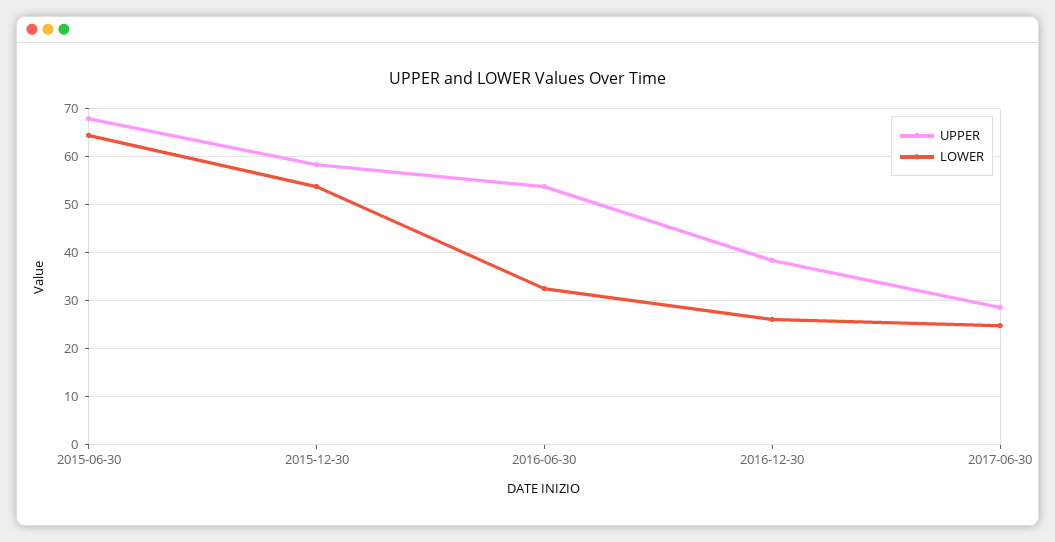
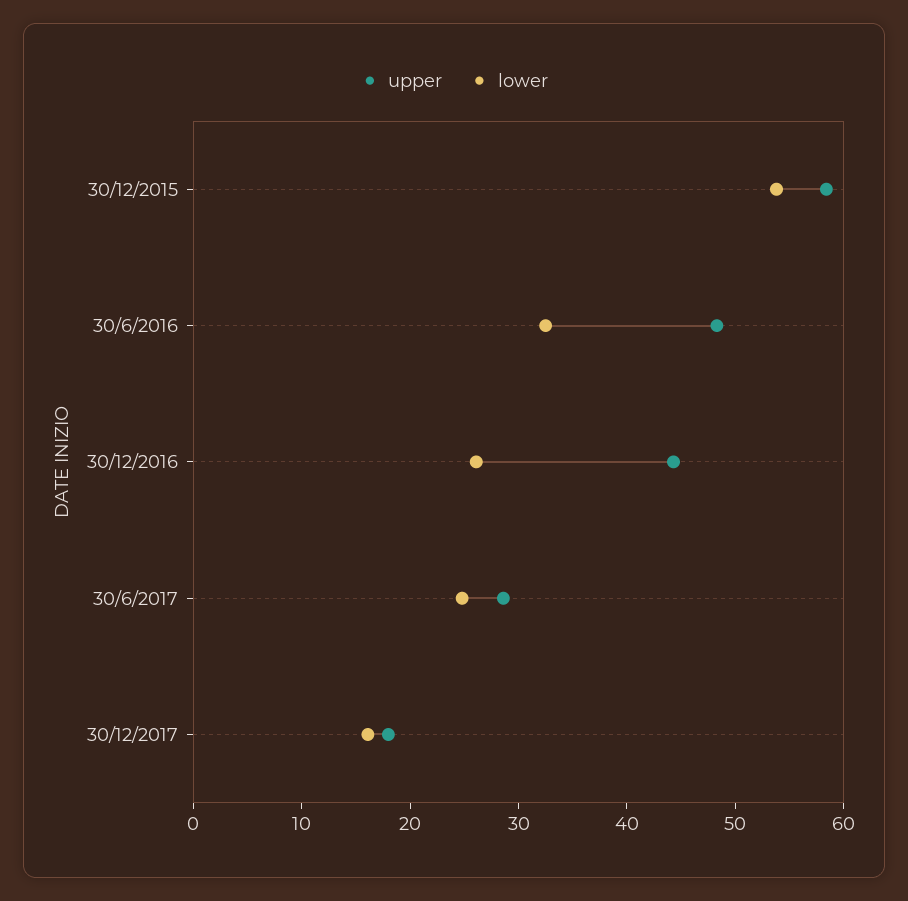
UPPER, 2015-06-30: 68 -> none
LOWER, 2015-06-30: 64 -> none
UPPER, 2016-06-30: 54 -> 48
UPPER, 2016-12-30: 38 -> 44
UPPER, 30/12/2017: none -> 18
LOWER, 30/12/2017: none -> 16

